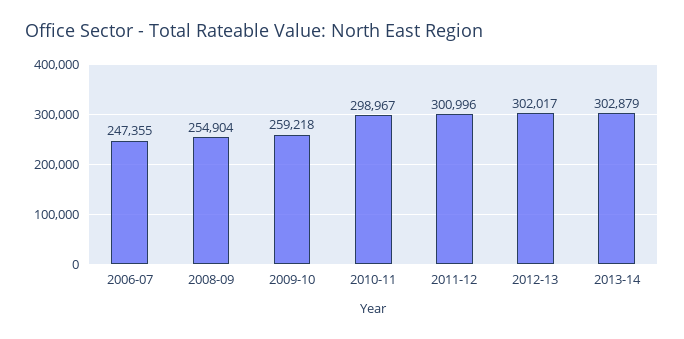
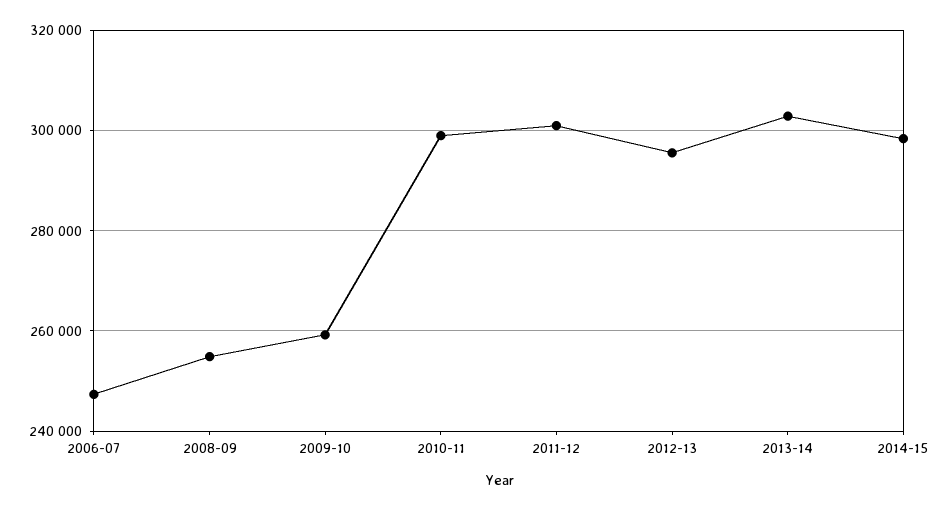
2012-13: 302017 -> 296000
2014-15: none -> 298000

